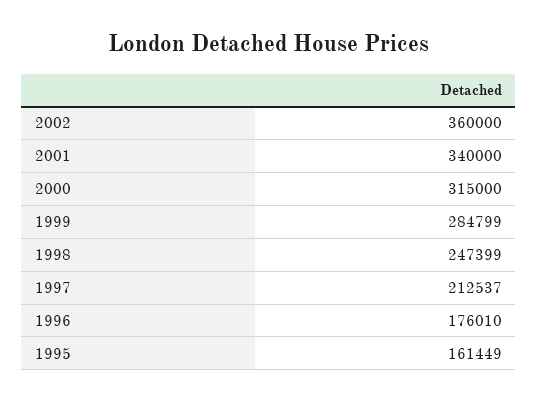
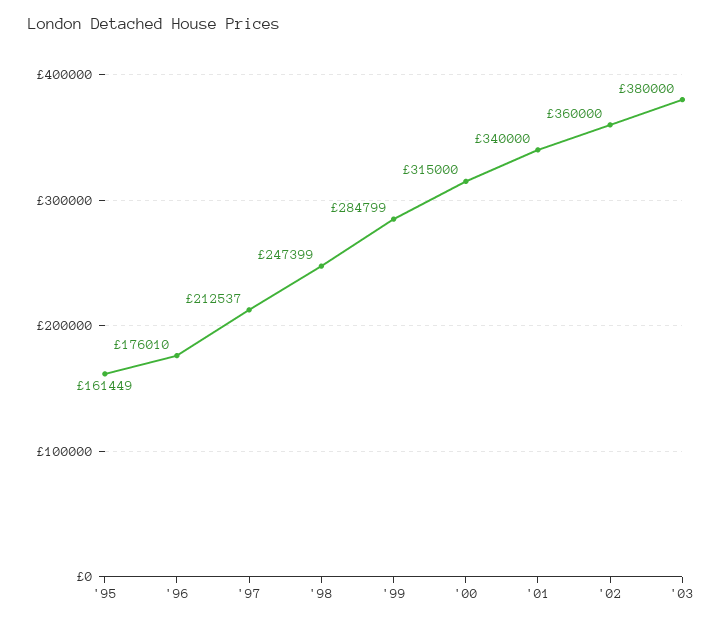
'03: none -> 380000

